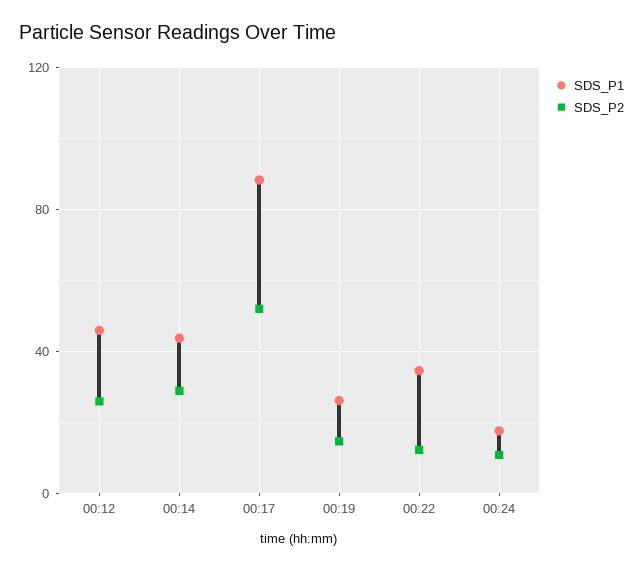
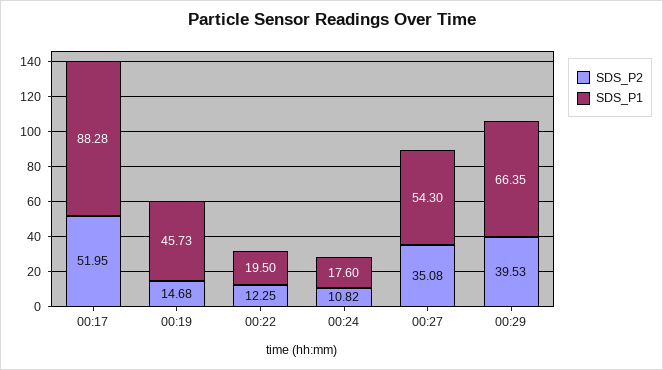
SDS_P1, 00:12: 45 -> none
SDS_P2, 00:12: 25 -> none
SDS_P1, 00:14: 45 -> none
SDS_P2, 00:14: 30 -> none
SDS_P1, 00:19: 25 -> 45.73
SDS_P1, 00:22: 35 -> 19.5
SDS_P2, 00:27: none -> 35.08
SDS_P1, 00:27: none -> 54.3
SDS_P2, 00:29: none -> 39.53
SDS_P1, 00:29: none -> 66.35

